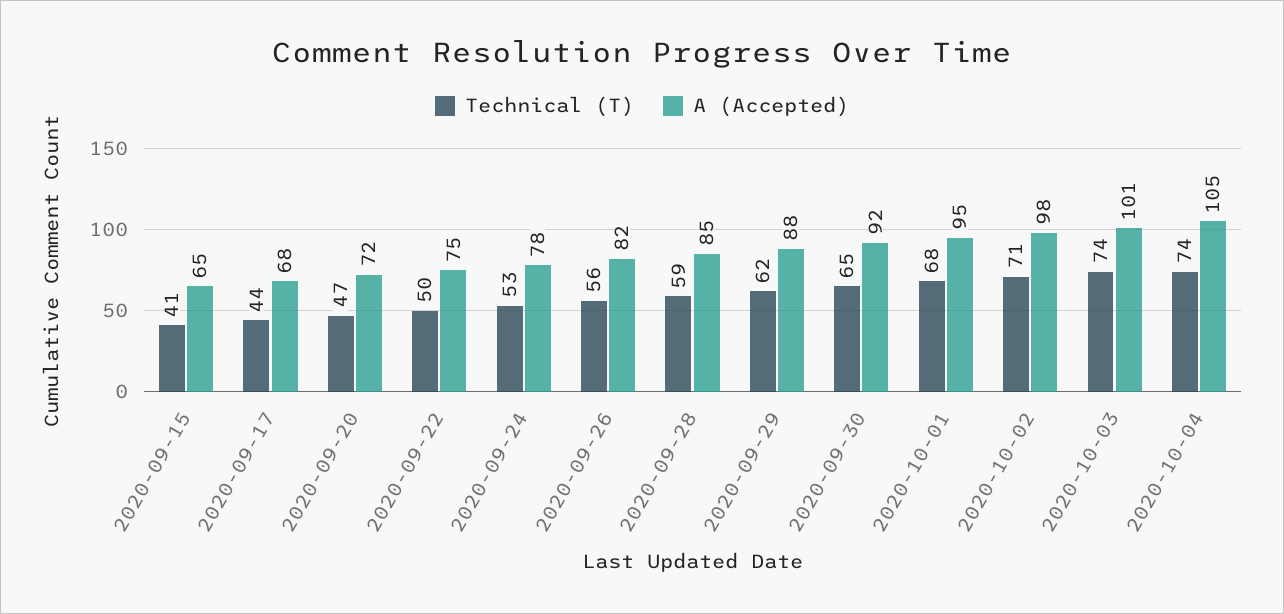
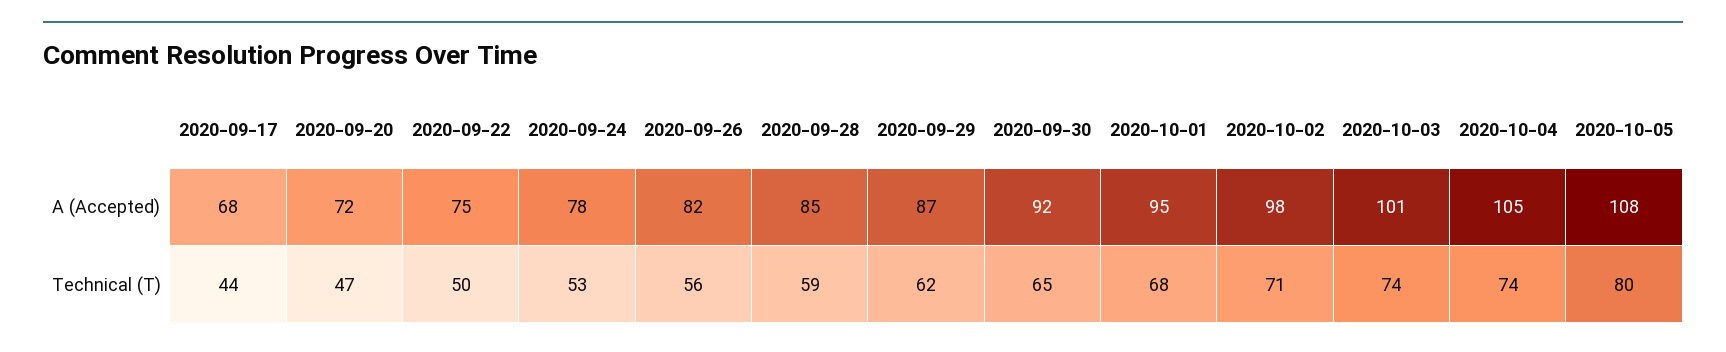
Technical (T), 2020-09-15: 41 -> none
A (Accepted), 2020-09-15: 65 -> none
A (Accepted), 2020-09-29: 88 -> 87
A (Accepted), 2020-10-05: none -> 108
Technical (T), 2020-10-05: none -> 80

